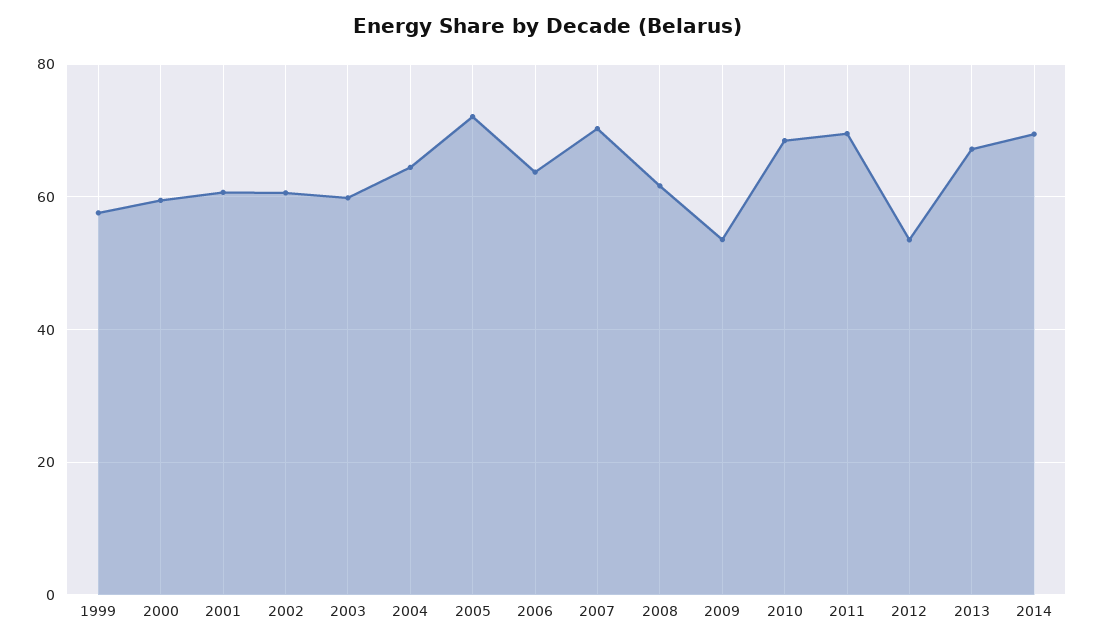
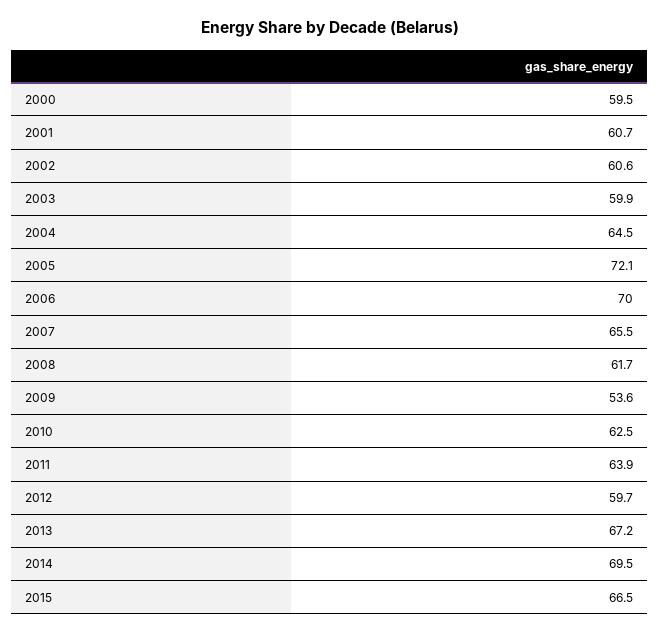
1999: 58 -> none
2006: 64 -> 70
2007: 70 -> 65.5
2010: 68 -> 62.5
2011: 70 -> 63.9
2012: 54 -> 59.7
2015: none -> 66.5

